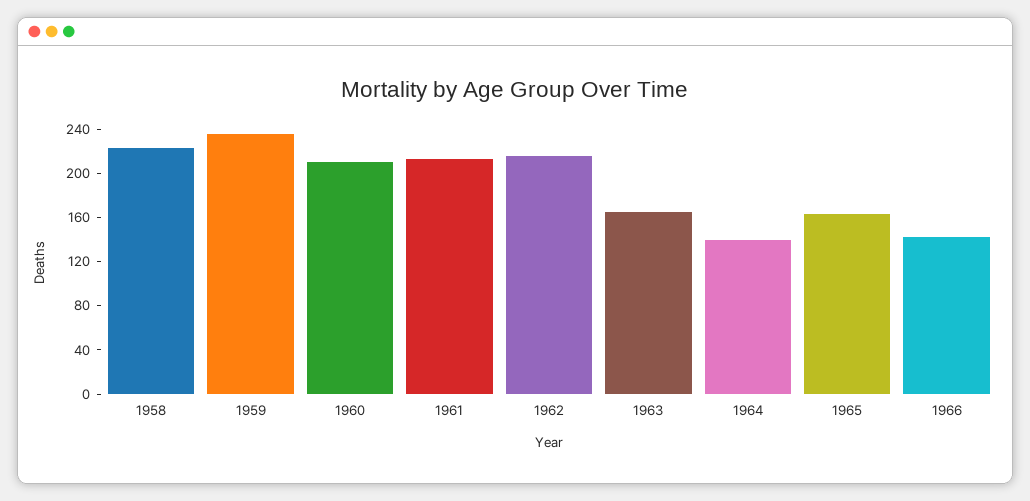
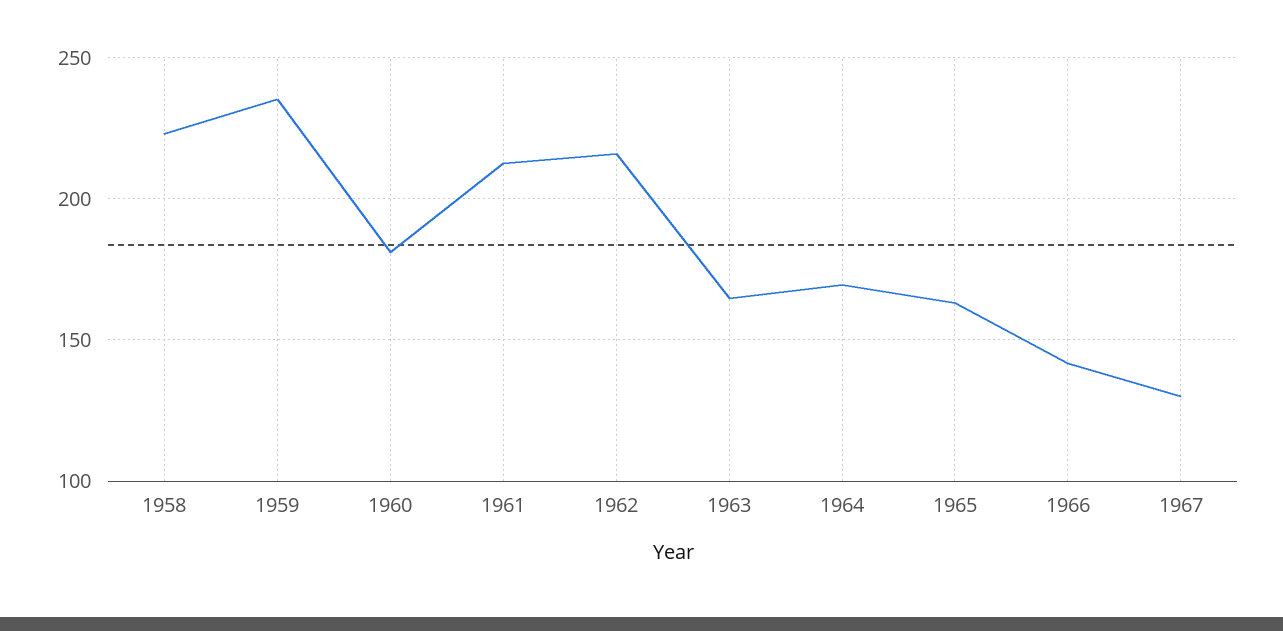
1960: 210 -> 180
1964: 140 -> 170
1967: none -> 130

